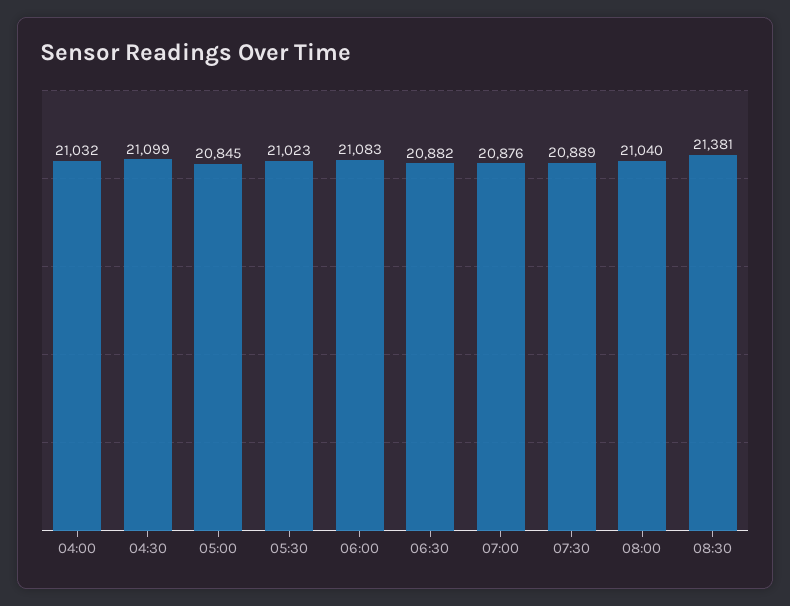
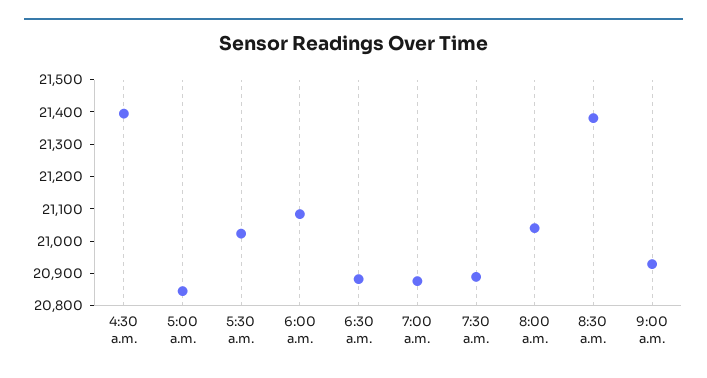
04:00: 21032 -> none
04:30: 21099 -> 21400
9:00 a.m.: none -> 20925

